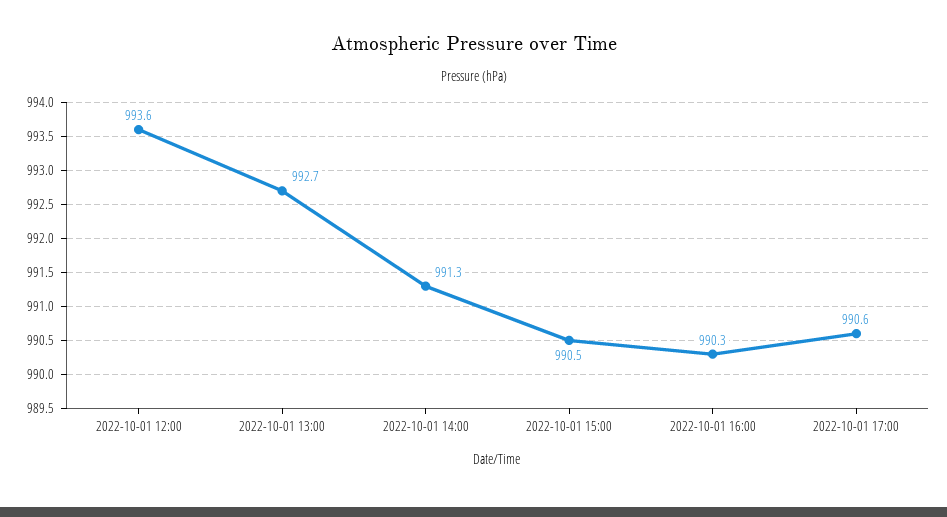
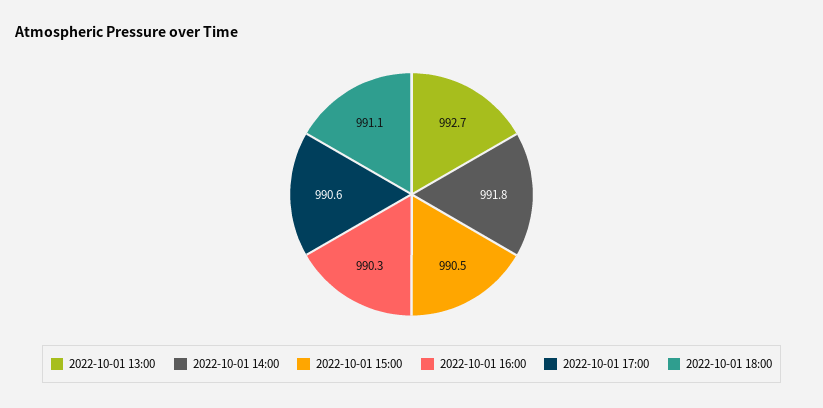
2022-10-01 12:00: 993.6 -> none
2022-10-01 14:00: 991.3 -> 991.8
2022-10-01 18:00: none -> 991.1

